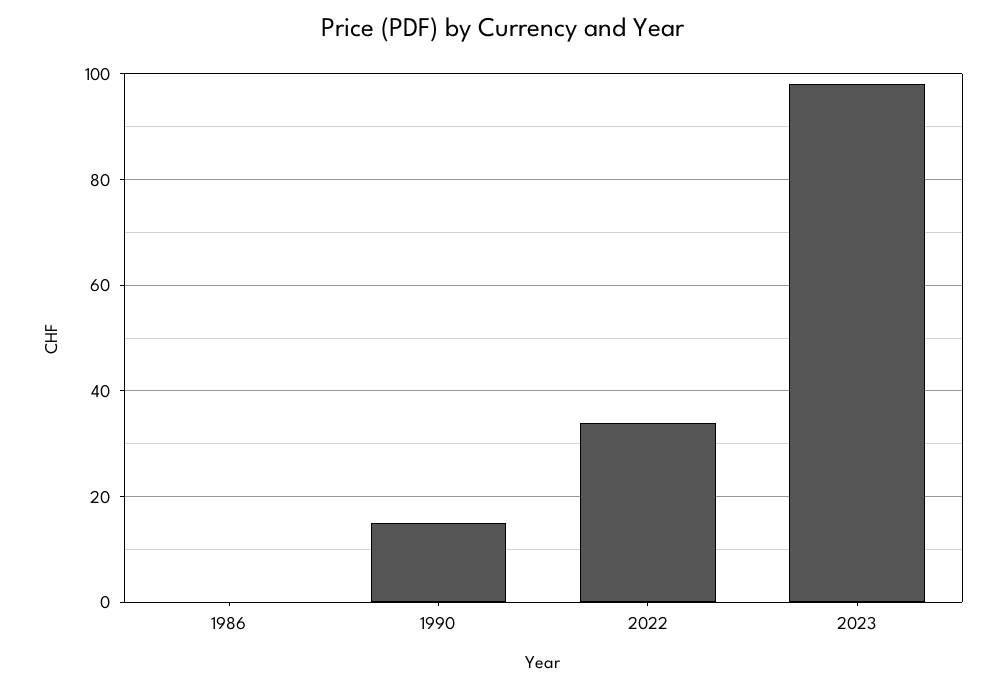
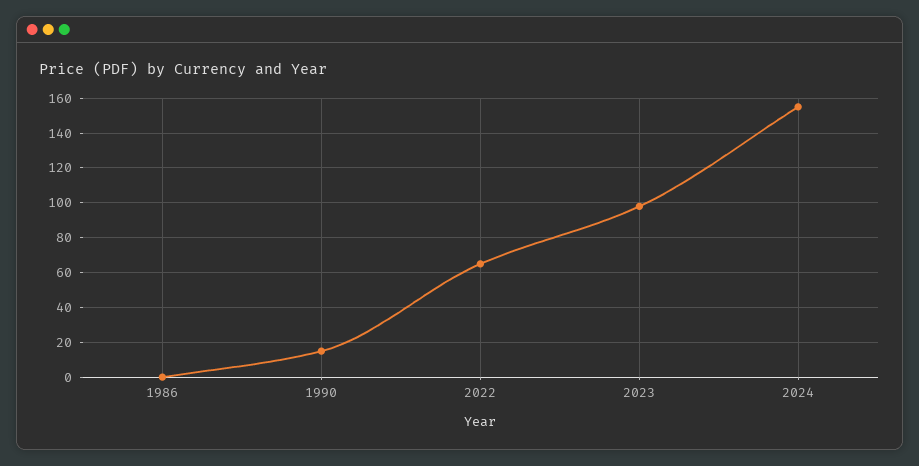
2022: 35 -> 65
2024: none -> 155

